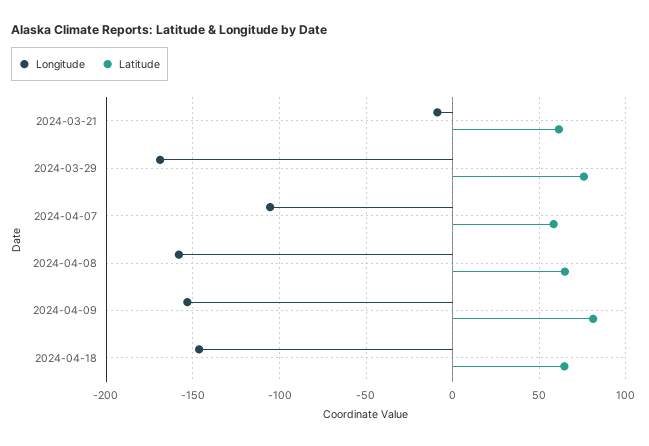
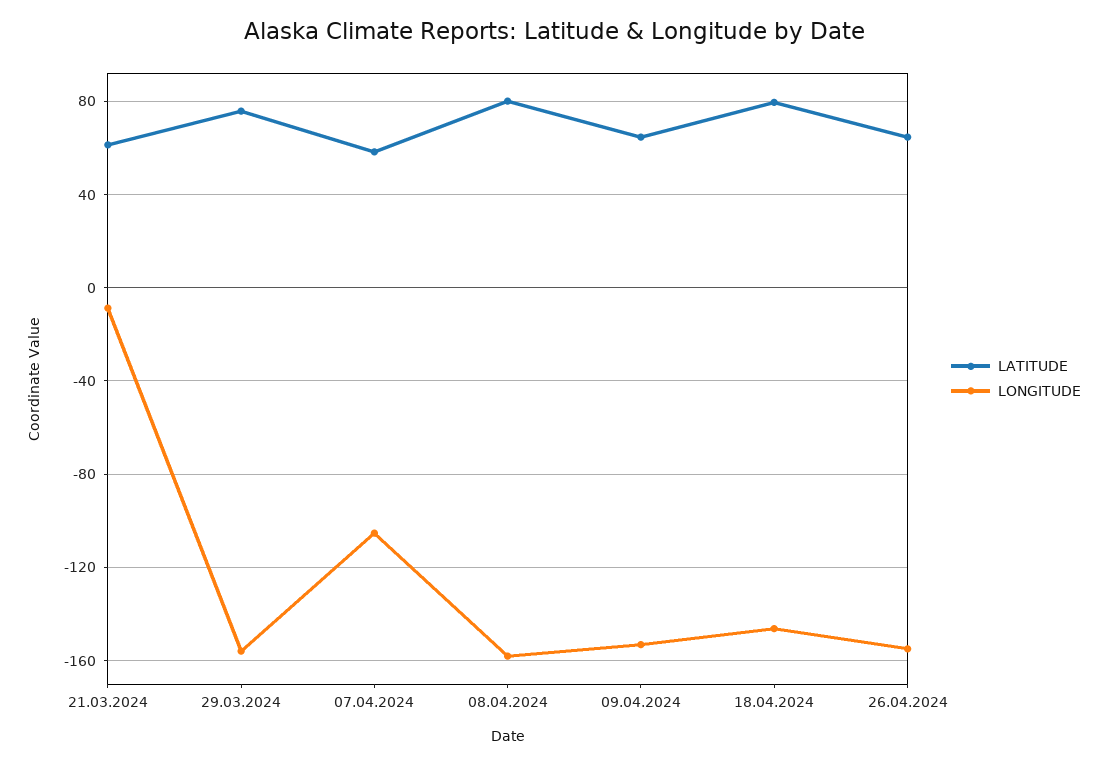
Longitude, 2024-03-29: -170 -> -155
Latitude, 2024-04-08: 65 -> 80
Latitude, 2024-04-09: 80 -> 65
Latitude, 2024-04-18: 65 -> 80
Latitude, 26.04.2024: none -> 65
Longitude, 26.04.2024: none -> -155

